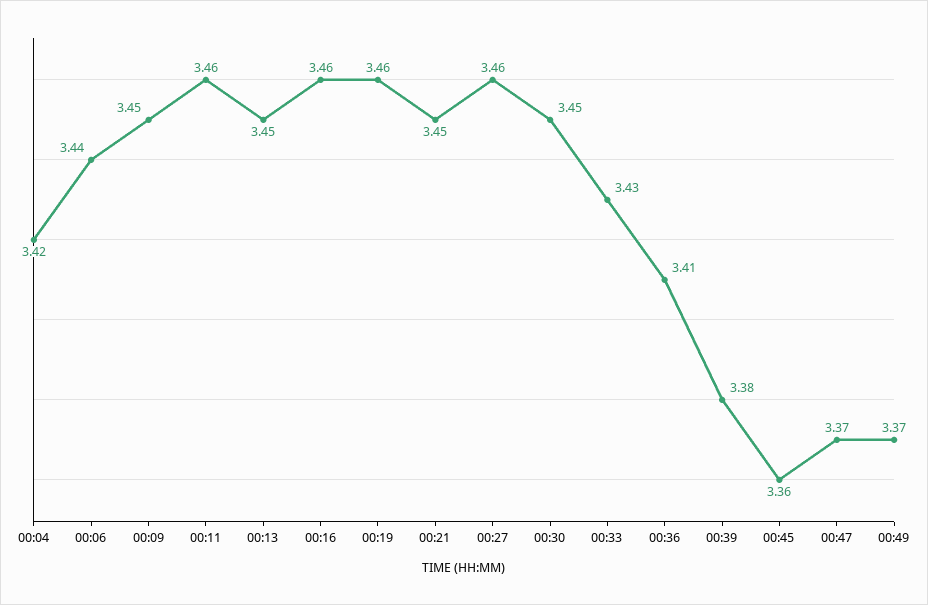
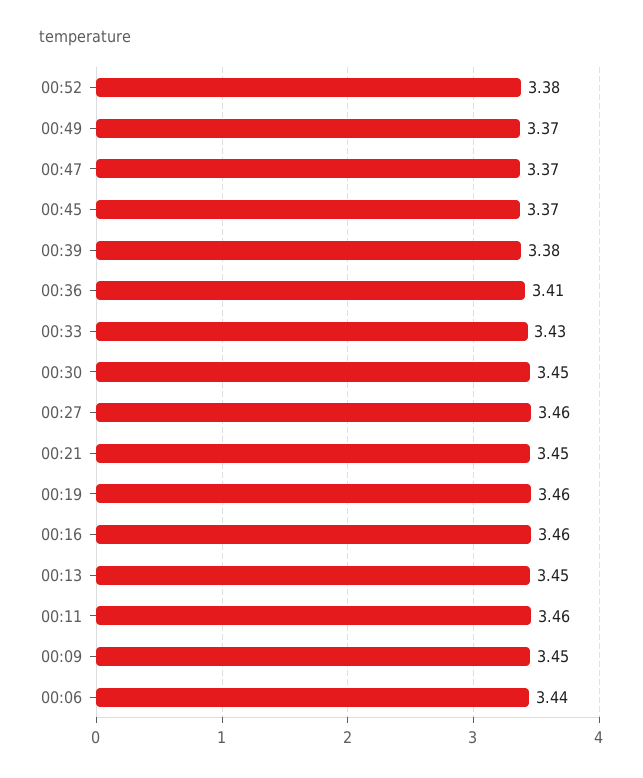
00:04: 3.42 -> none
00:45: 3.36 -> 3.37
00:52: none -> 3.38

